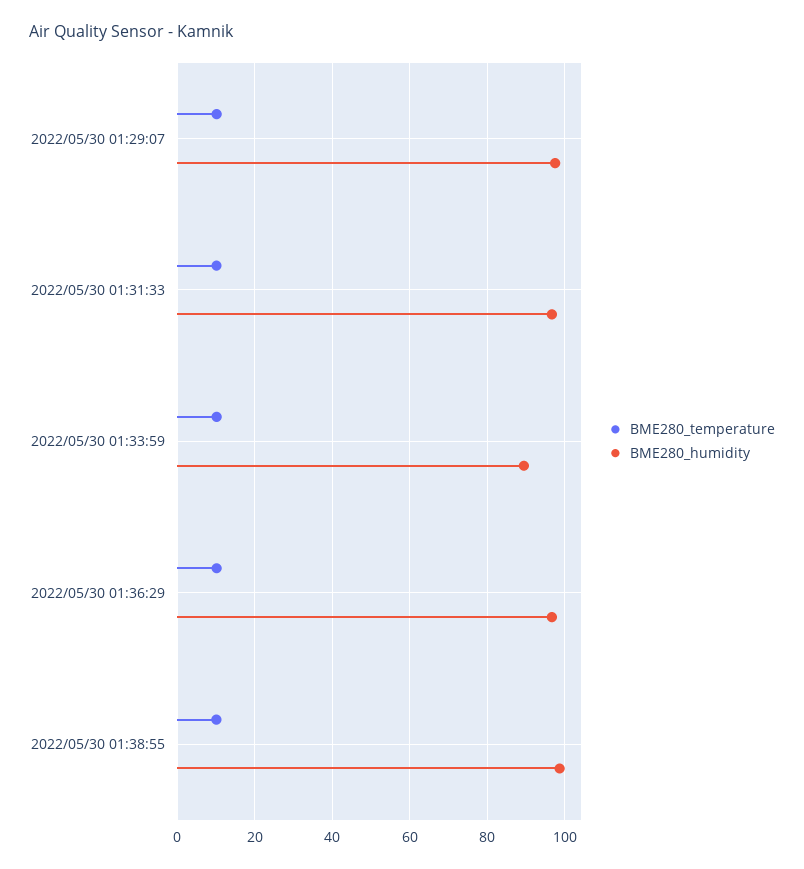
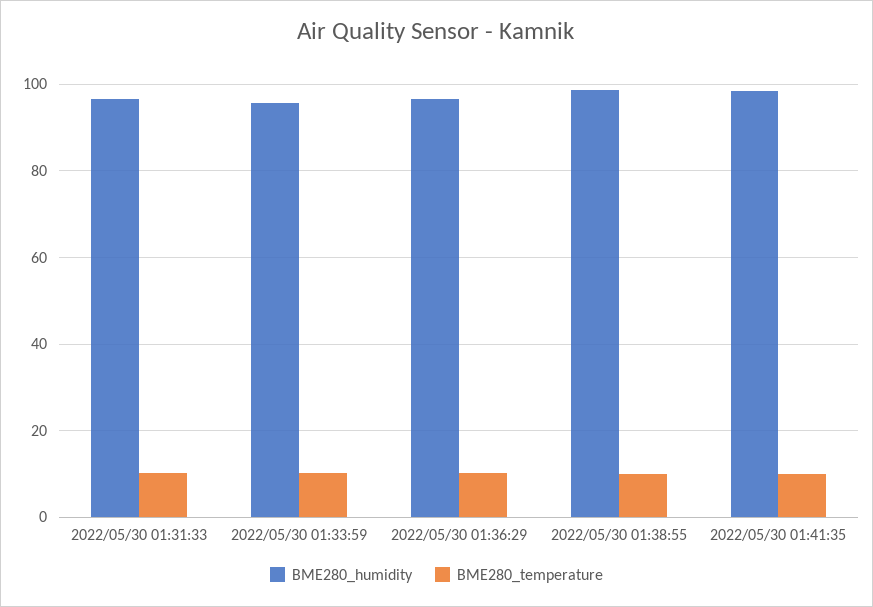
BME280_temperature, 2022/05/30 01:29:07: 10 -> none
BME280_humidity, 2022/05/30 01:29:07: 98 -> none
BME280_humidity, 2022/05/30 01:33:59: 90 -> 96
BME280_humidity, 2022/05/30 01:41:35: none -> 98
BME280_temperature, 2022/05/30 01:41:35: none -> 10

